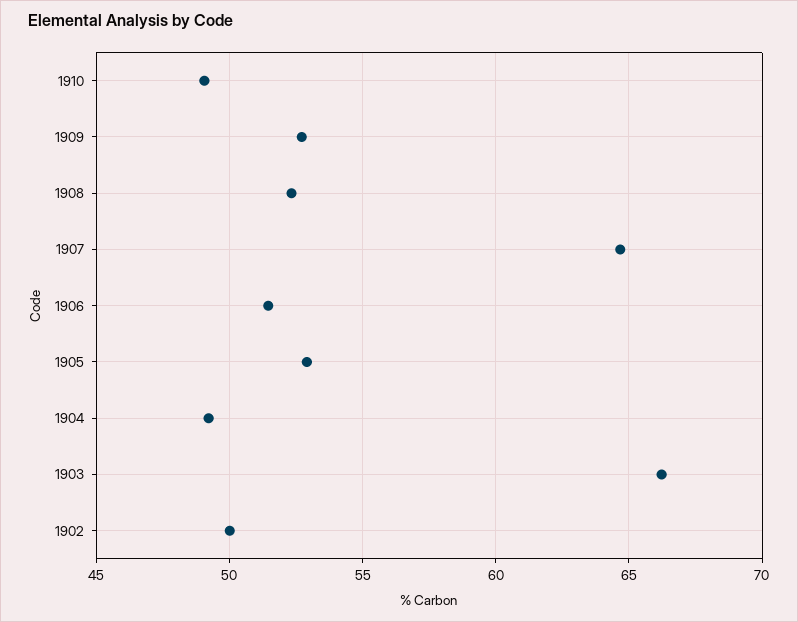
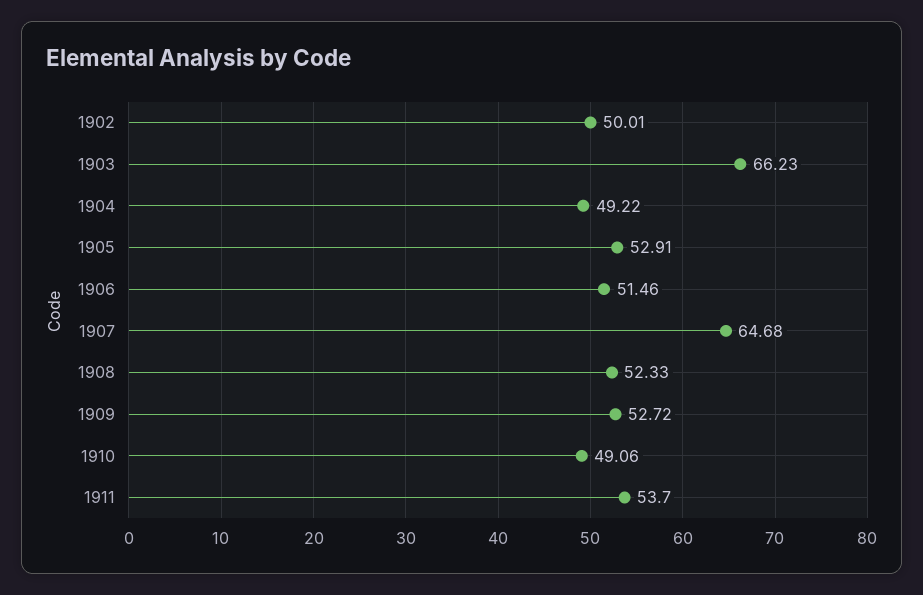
1911: none -> 53.7

